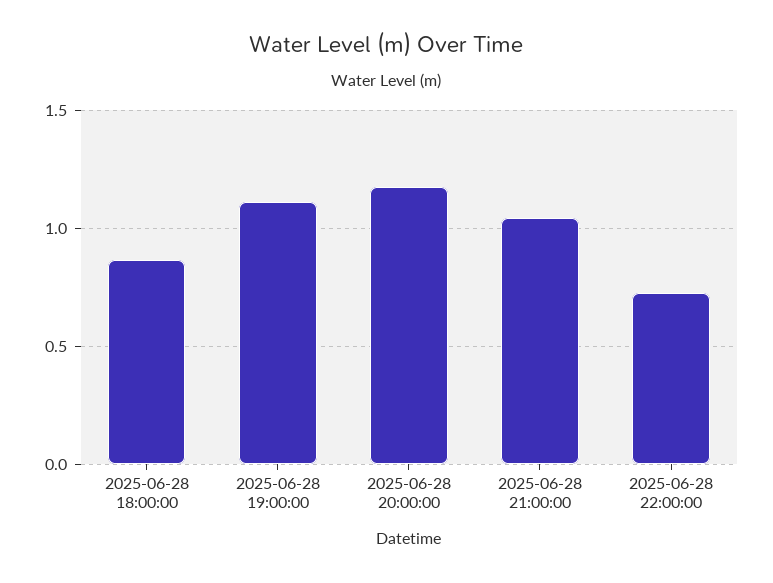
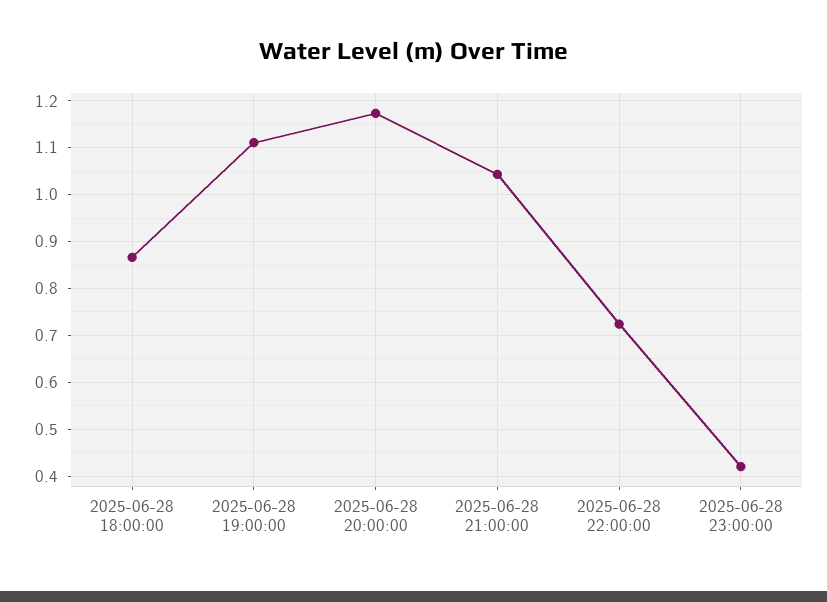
2025-06-28 23:00:00: none -> 0.42

